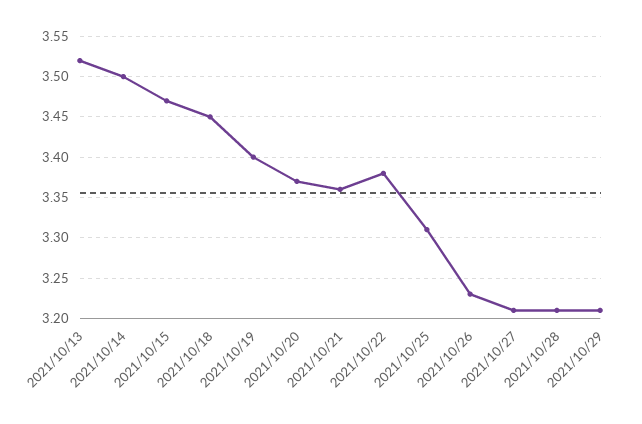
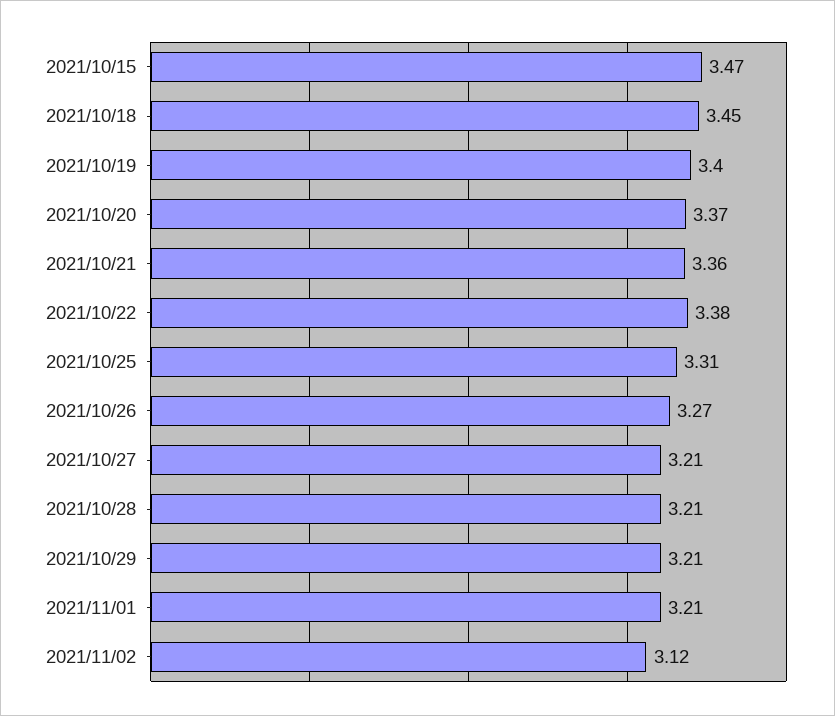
2021/10/13: 3.52 -> none
2021/10/14: 3.5 -> none
2021/10/26: 3.23 -> 3.27
2021/11/01: none -> 3.21
2021/11/02: none -> 3.12

